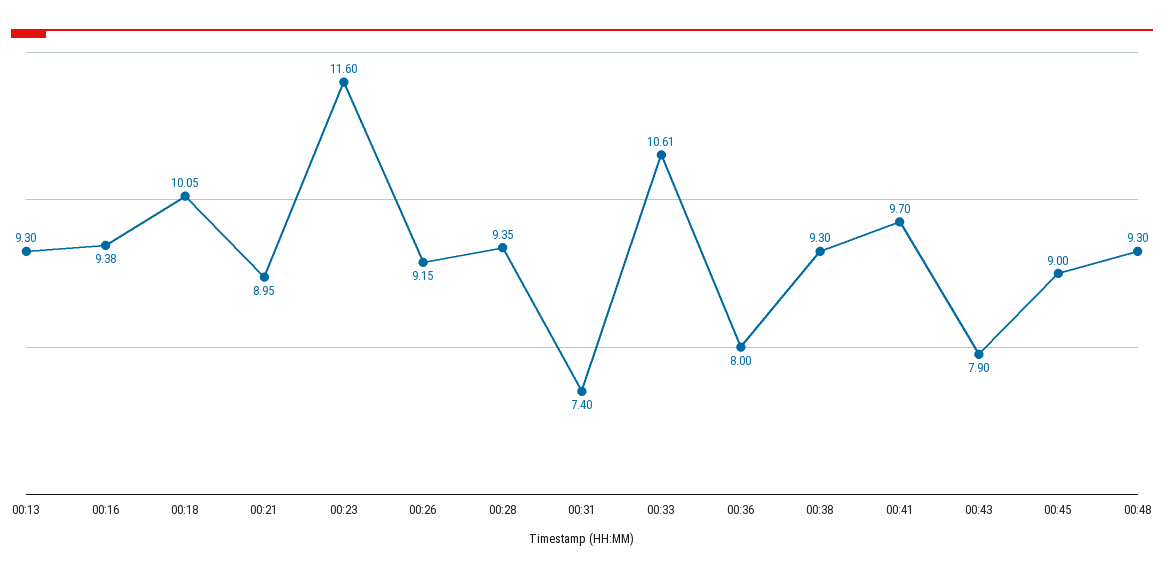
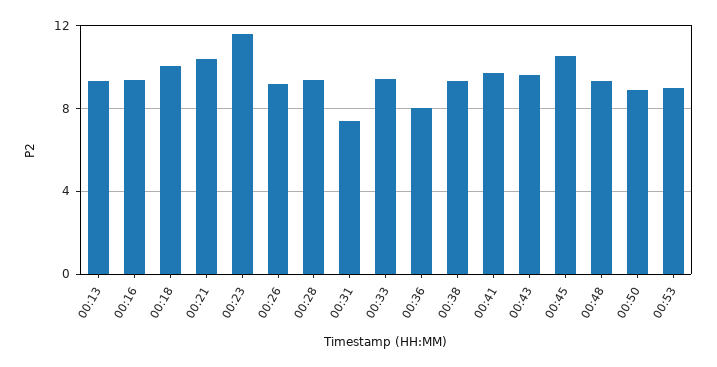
00:21: 8.95 -> 10.5
00:33: 10.61 -> 9.5
00:43: 7.9 -> 9.5
00:45: 9 -> 10.5
00:50: none -> 9
00:53: none -> 9

